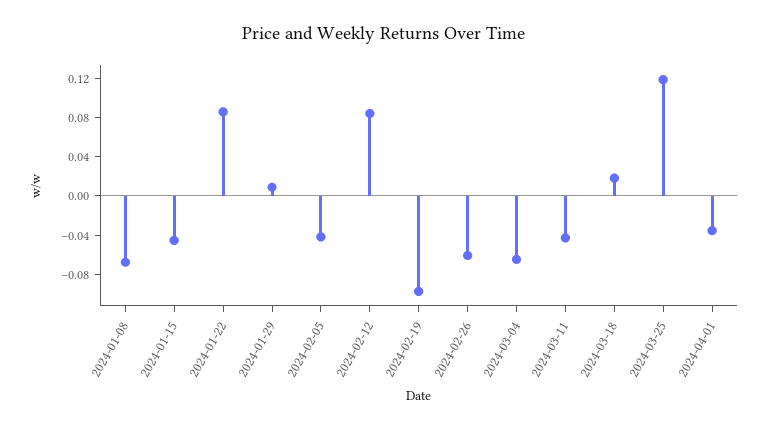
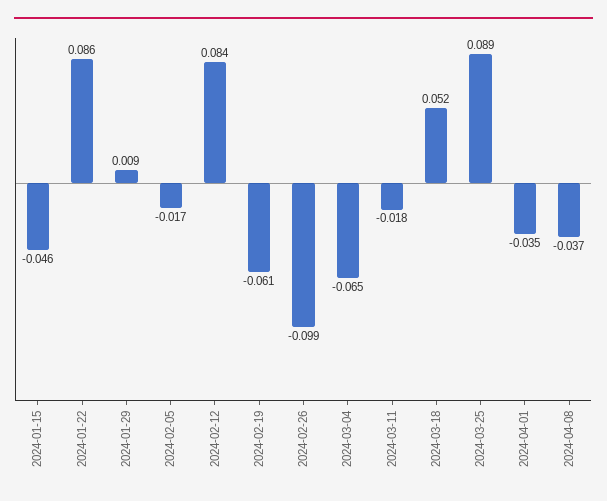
2024-01-08: -0.07 -> none
2024-02-05: -0.04 -> -0.017
2024-02-19: -0.1 -> -0.061
2024-02-26: -0.06 -> -0.099
2024-03-11: -0.04 -> -0.018
2024-03-18: 0.02 -> 0.052
2024-03-25: 0.12 -> 0.089
2024-04-08: none -> -0.037

